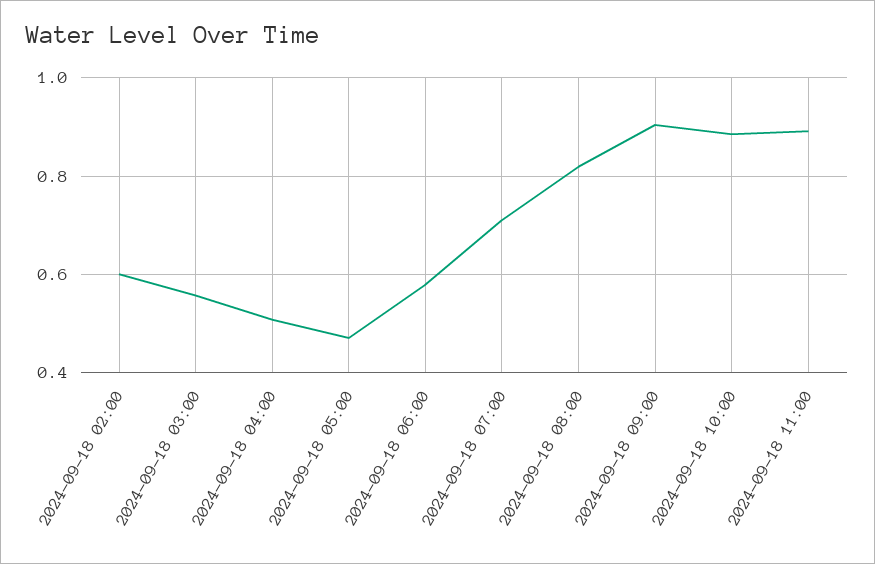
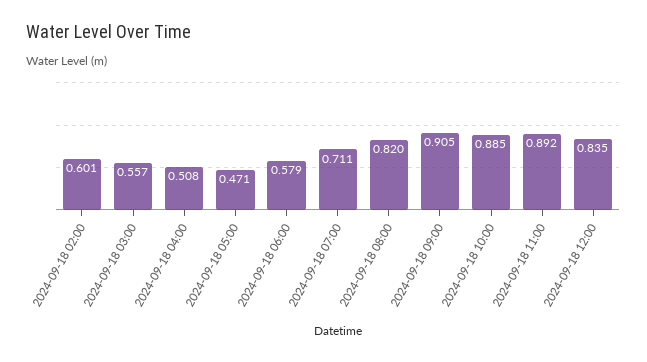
2024-09-18 12:00: none -> 0.835

